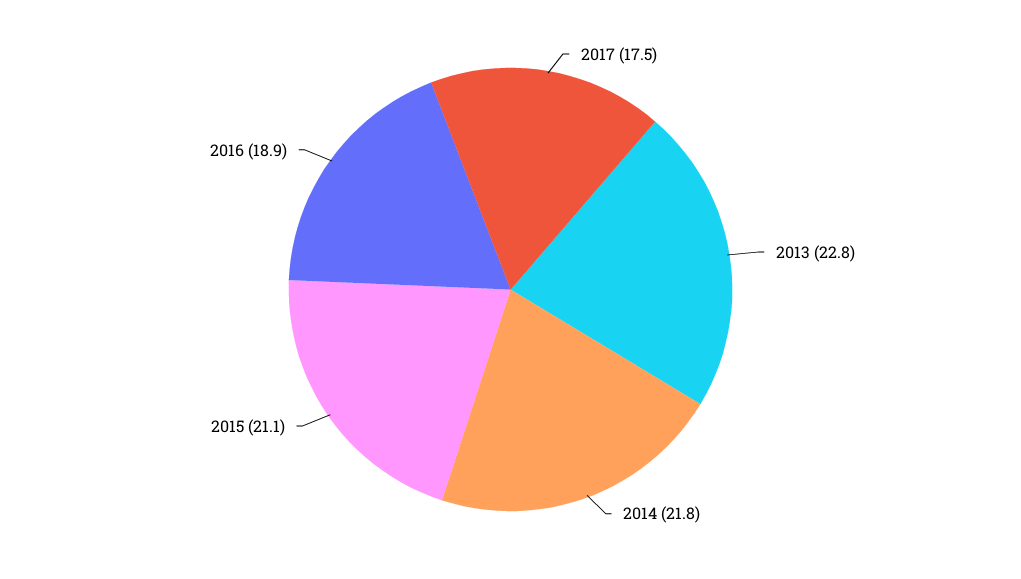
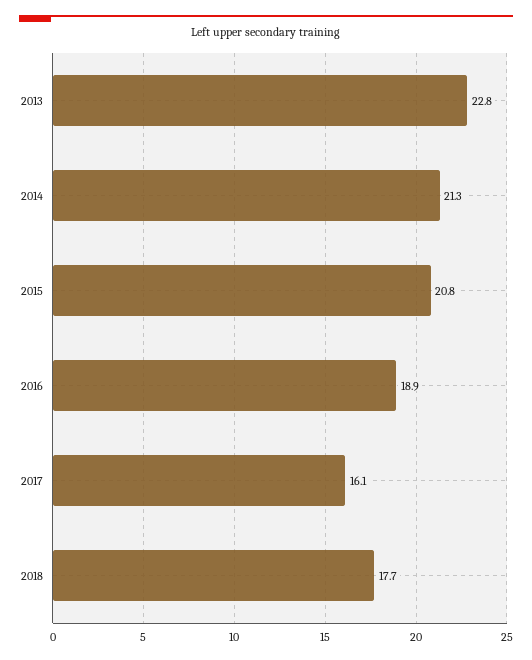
2017: 17.5 -> 16.1
2014: 21.8 -> 21.3
2015: 21.1 -> 20.8
2018: none -> 17.7

